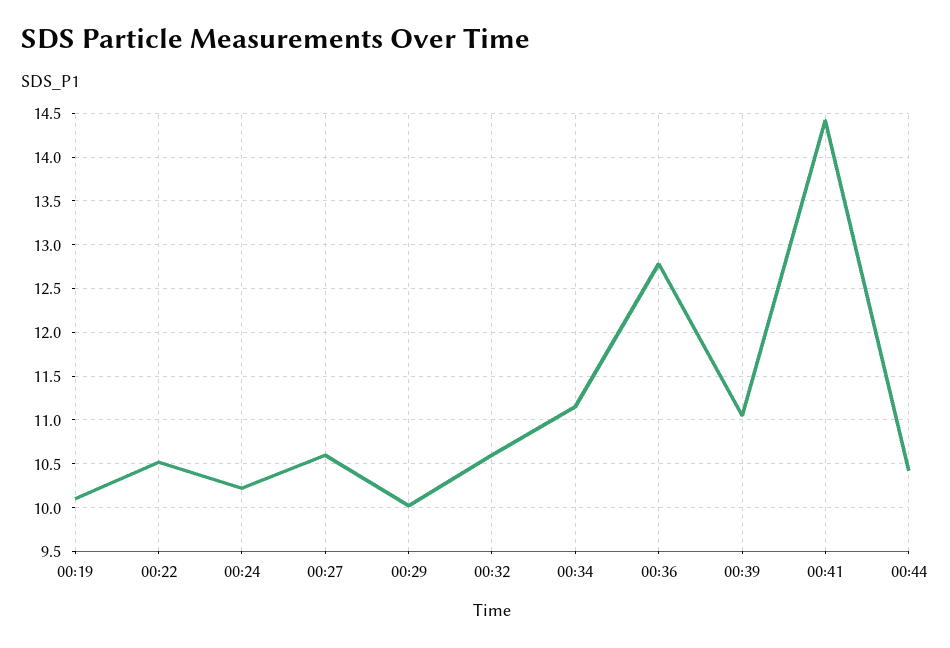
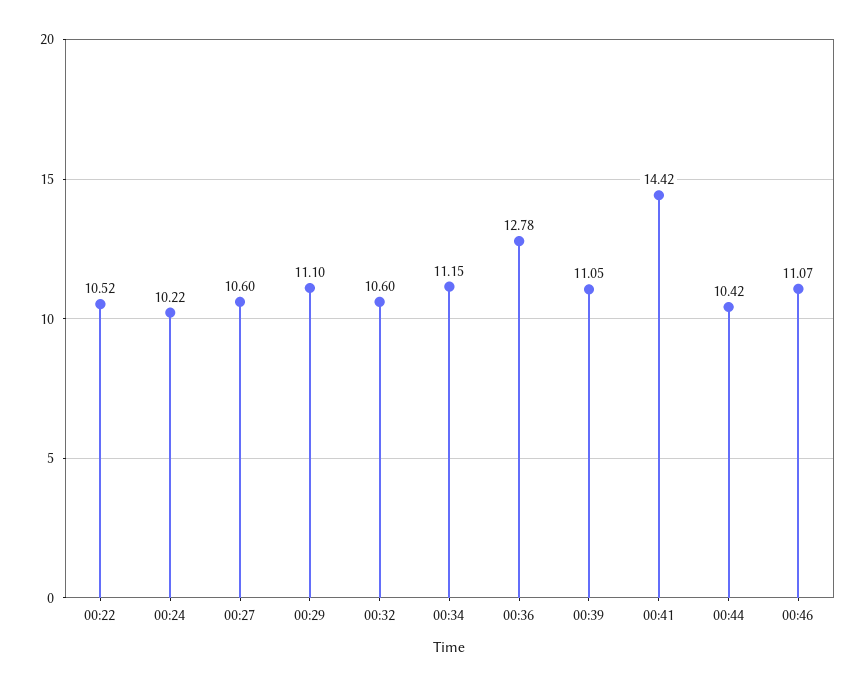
00:19: 10.1 -> none
00:29: 10 -> 11.1
00:46: none -> 11.07

